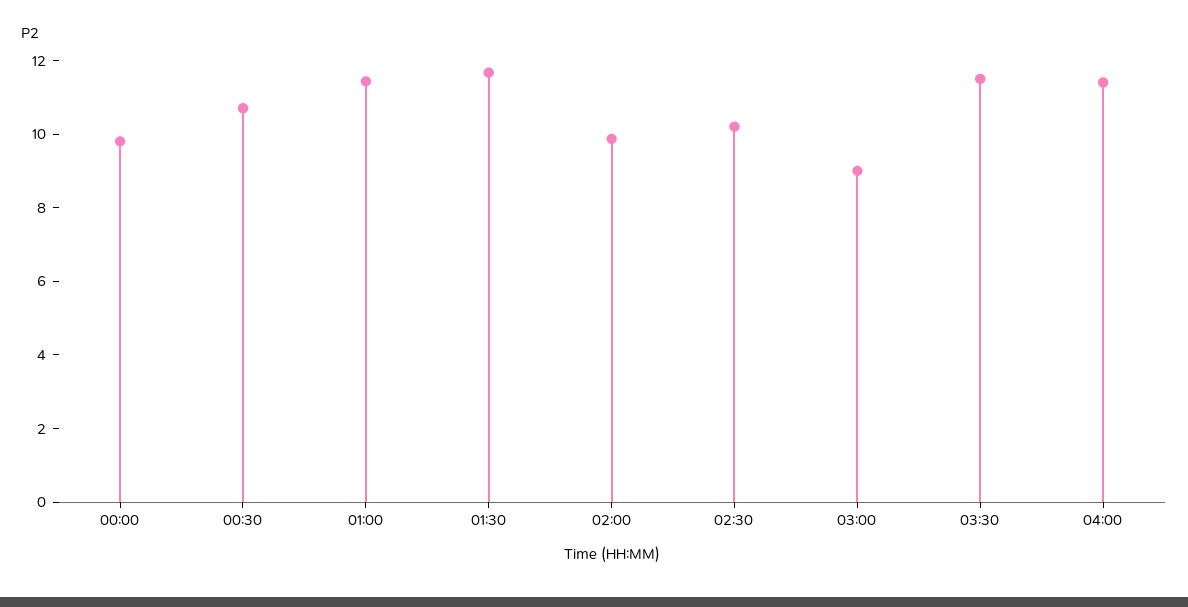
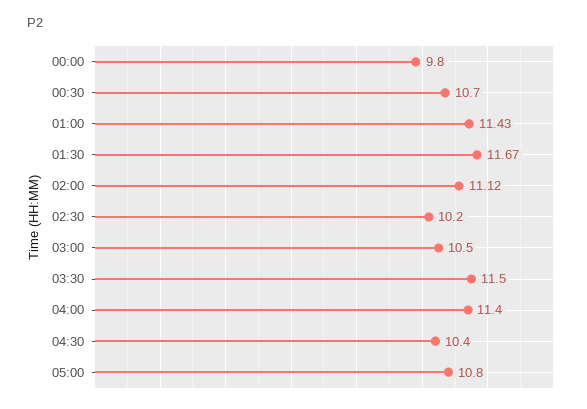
02:00: 10 -> 11.12
03:00: 9 -> 10.5
04:30: none -> 10.4
05:00: none -> 10.8

